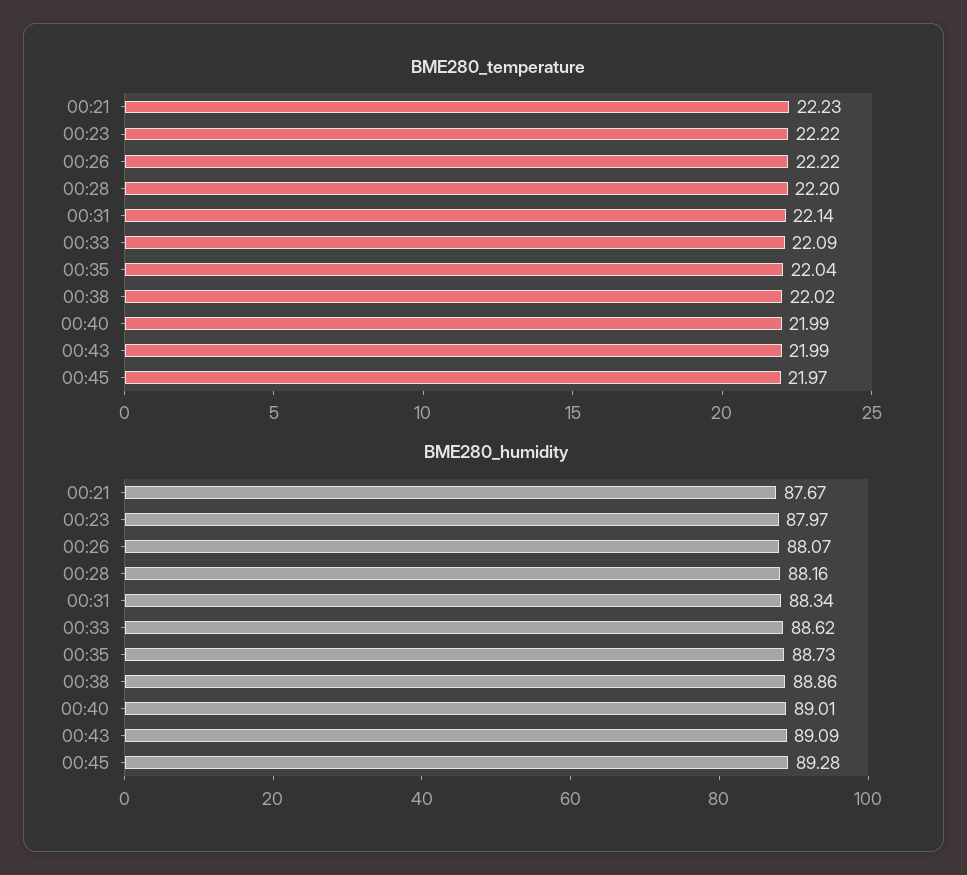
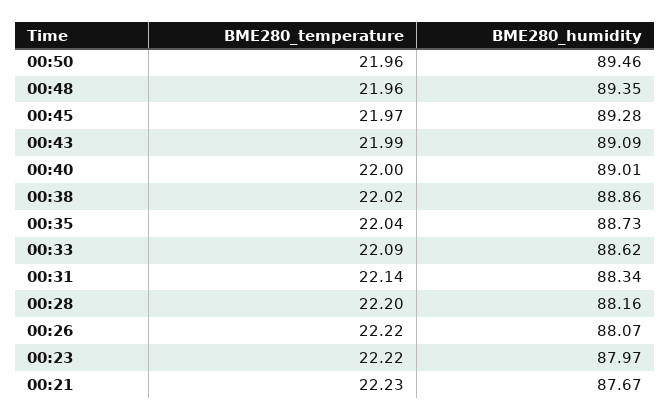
BME280_temperature, 00:40: 21.99 -> 22
BME280_temperature, 00:50: none -> 21.96
BME280_humidity, 00:50: none -> 89.46
BME280_temperature, 00:48: none -> 21.96
BME280_humidity, 00:48: none -> 89.35

